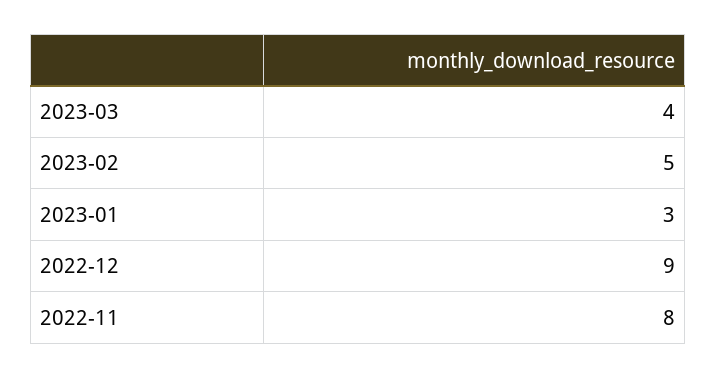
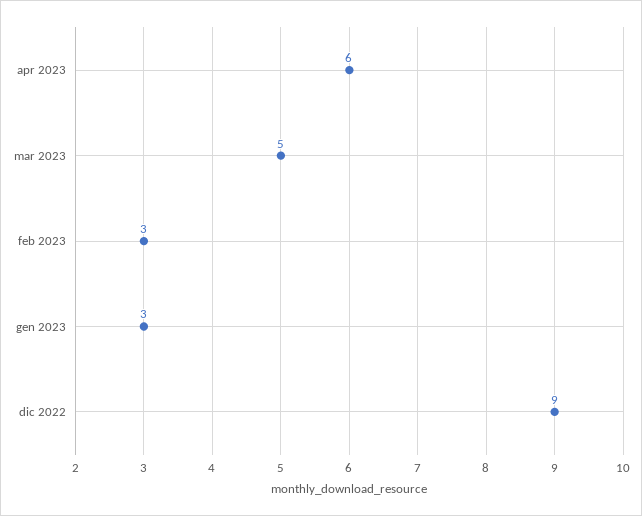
2023-03: 4 -> 5
2023-02: 5 -> 3
2022-11: 8 -> none
apr 2023: none -> 6

